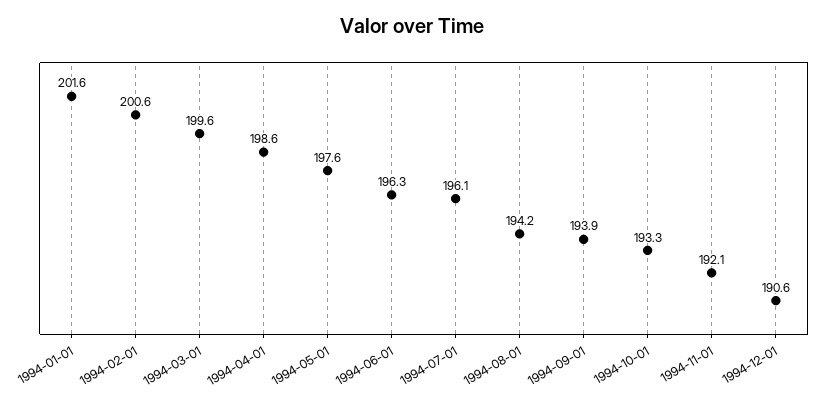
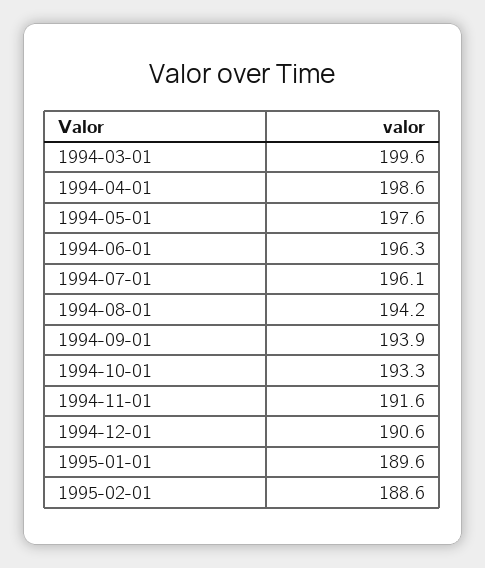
1994-01-01: 201.6 -> none
1994-02-01: 200.6 -> none
1994-11-01: 192.1 -> 191.6
1995-01-01: none -> 189.6
1995-02-01: none -> 188.6

